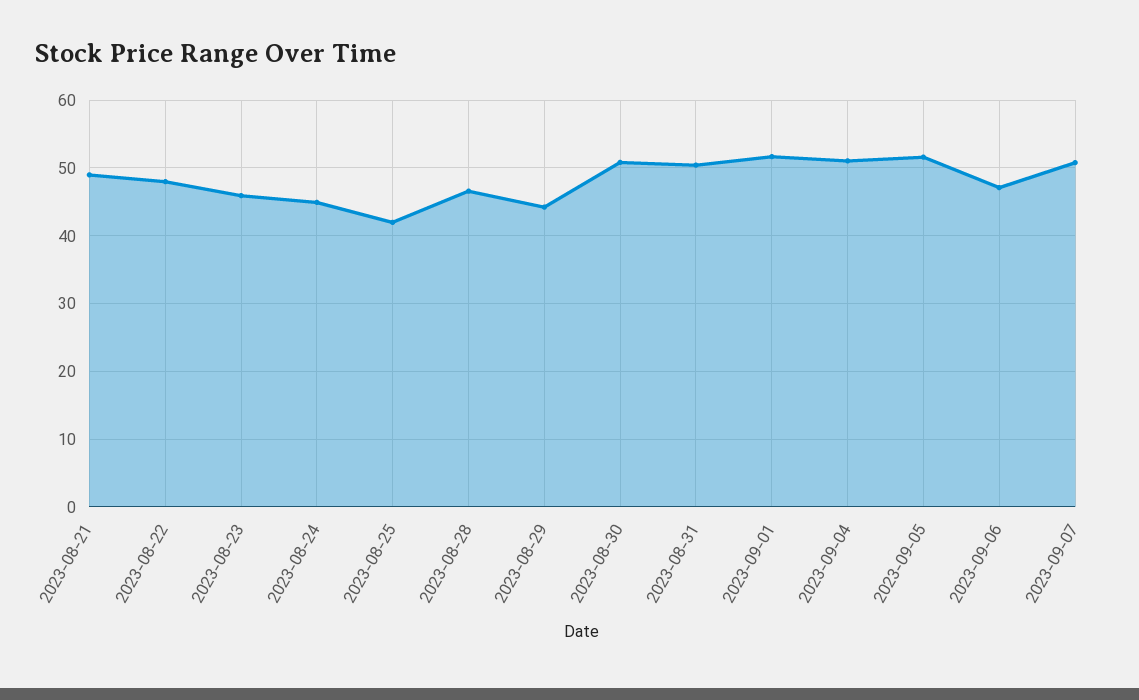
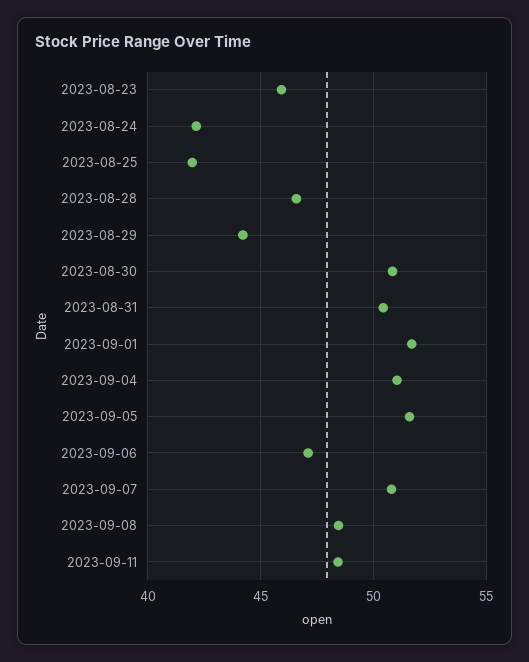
2023-08-21: 49 -> none
2023-08-22: 48 -> none
2023-08-24: 45 -> 42
2023-09-08: none -> 48.5
2023-09-11: none -> 48.5

